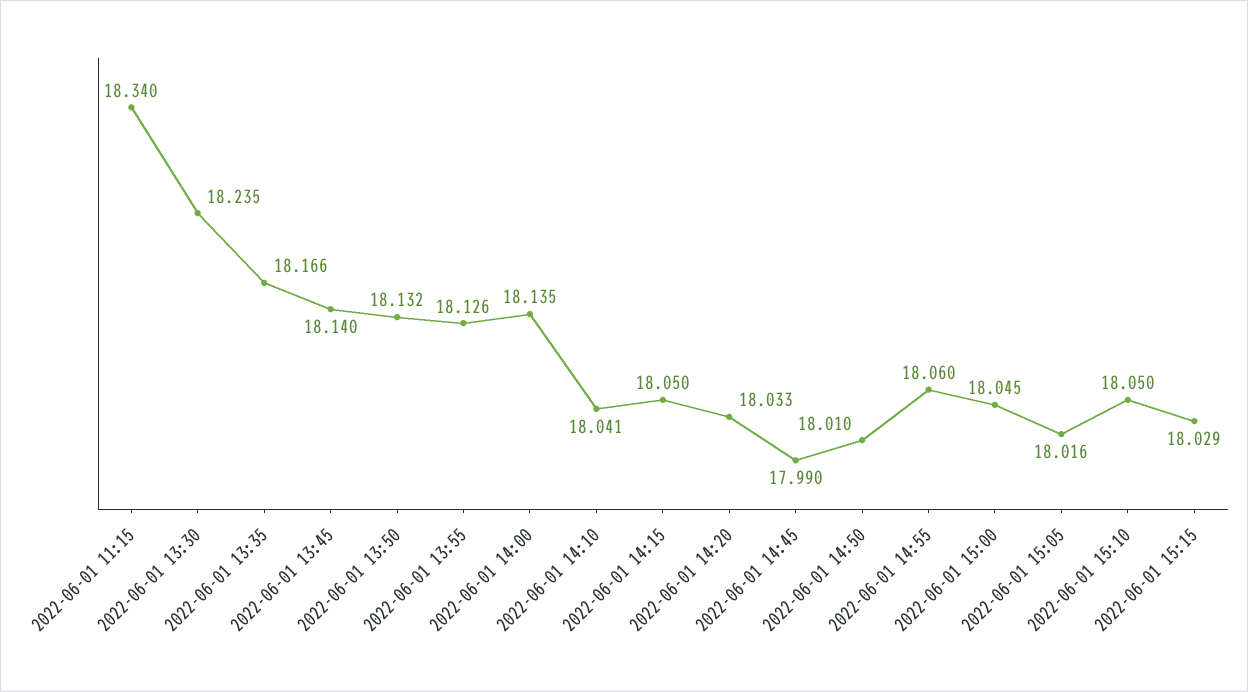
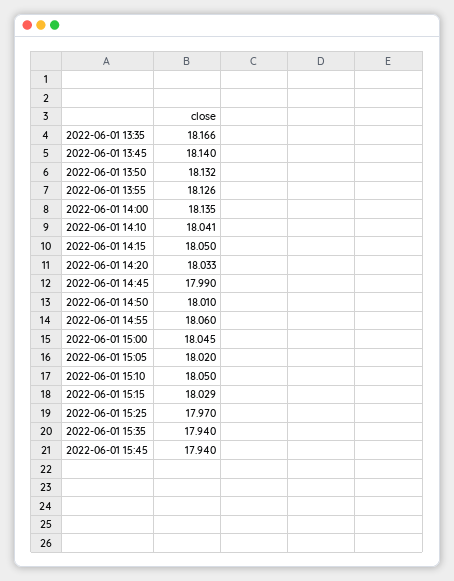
2022-06-01 11:15: 18.34 -> none
2022-06-01 13:30: 18.235 -> none
2022-06-01 15:05: 18.016 -> 18.02
2022-06-01 15:25: none -> 17.97
2022-06-01 15:35: none -> 17.94
2022-06-01 15:45: none -> 17.94

